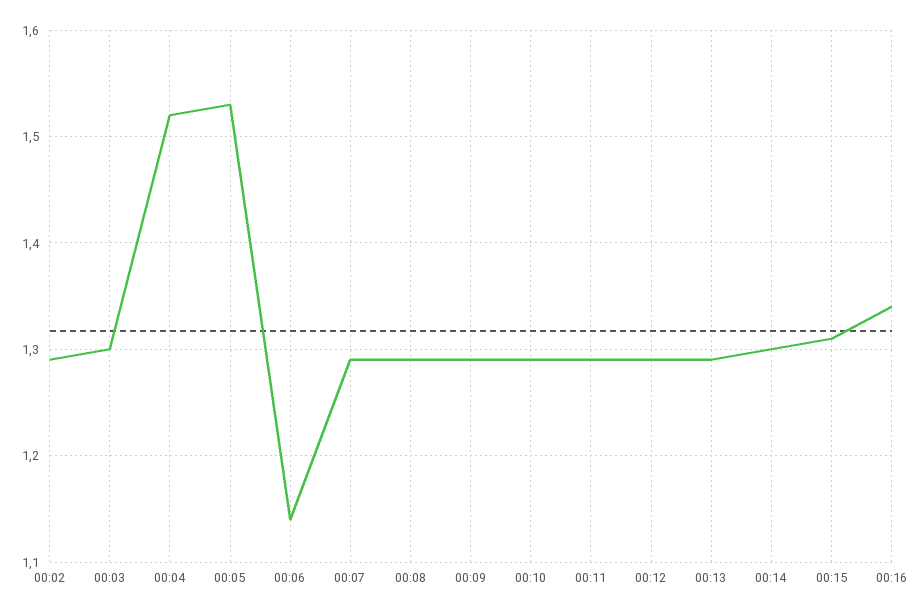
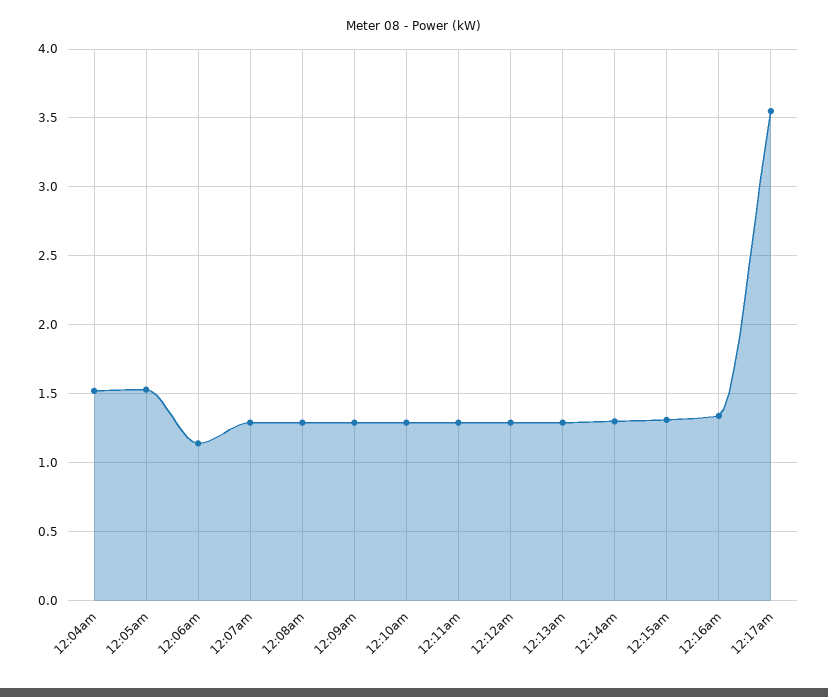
00:02: 1.29 -> none
00:03: 1.3 -> none
12:17am: none -> 3.55

